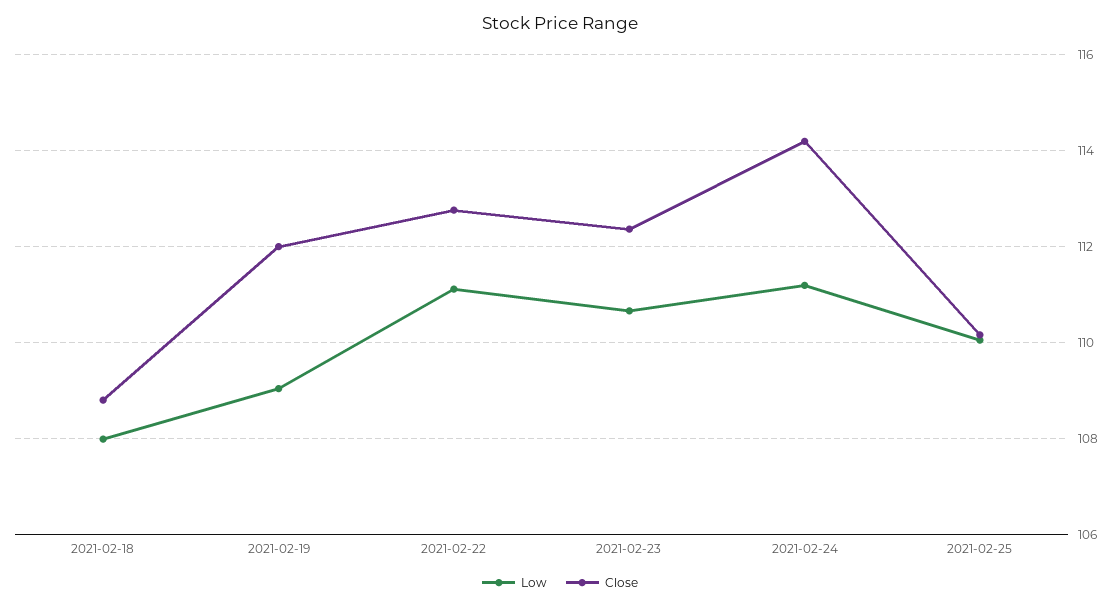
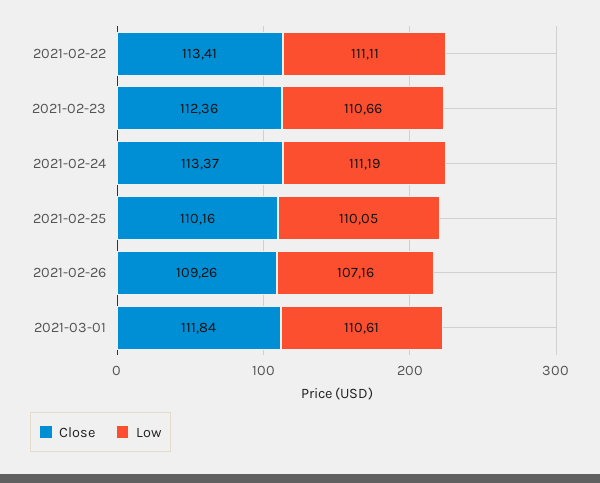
Low, 2021-02-18: 108 -> none
Close, 2021-02-18: 108.8 -> none
Low, 2021-02-19: 109 -> none
Close, 2021-02-19: 112 -> none
Close, 2021-02-22: 112.8 -> 113.41
Close, 2021-02-24: 114.2 -> 113.37
Close, 2021-02-26: none -> 109.26
Low, 2021-02-26: none -> 107.16
Close, 2021-03-01: none -> 111.84
Low, 2021-03-01: none -> 110.61

